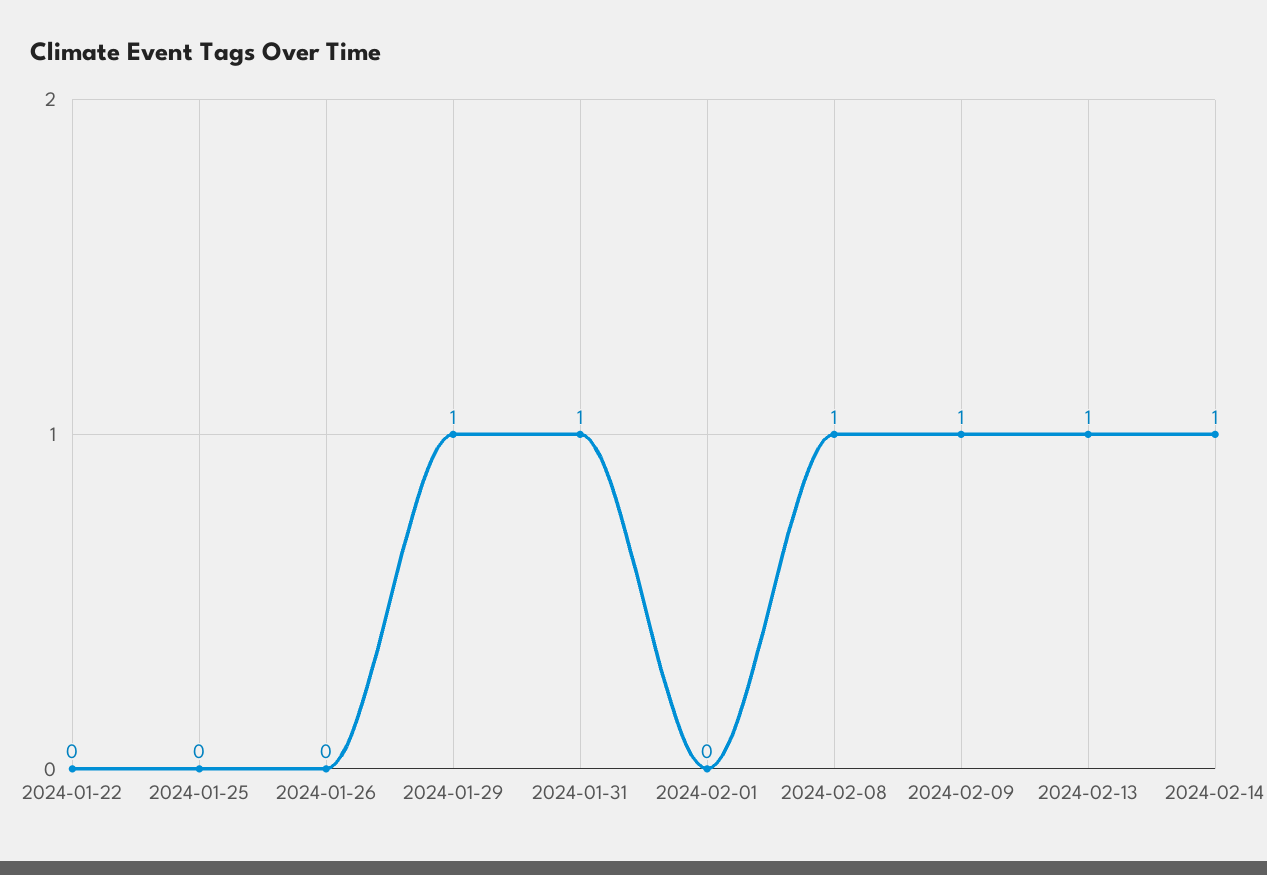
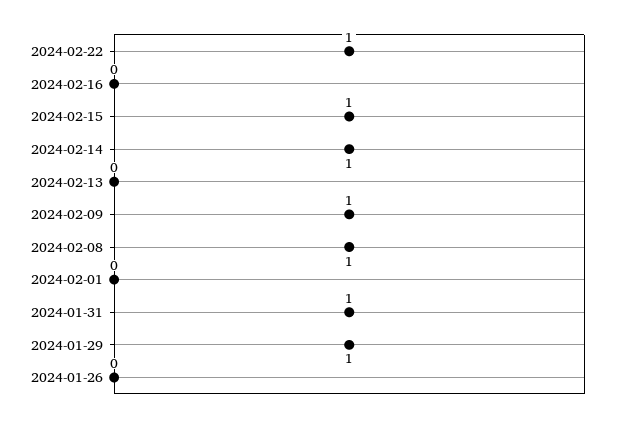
2024-01-22: 0 -> none
2024-01-25: 0 -> none
2024-02-13: 1 -> 0
2024-02-22: none -> 1
2024-02-16: none -> 0
2024-02-15: none -> 1

